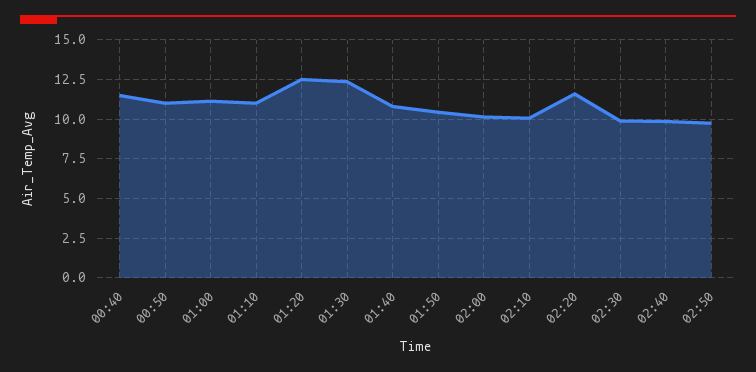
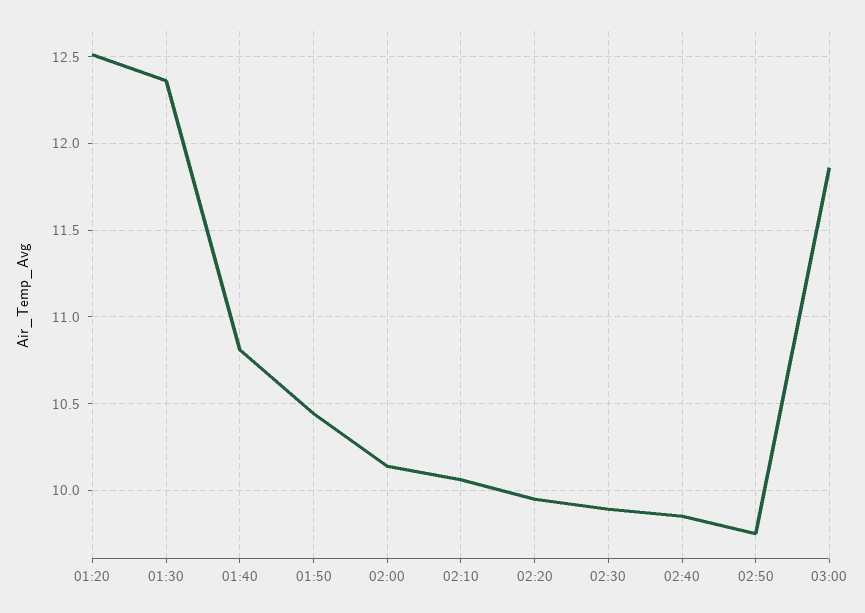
00:40: 11.5 -> none
00:50: 11 -> none
01:00: 11 -> none
01:10: 11 -> none
02:20: 11.5 -> 9.95
03:00: none -> 11.85

